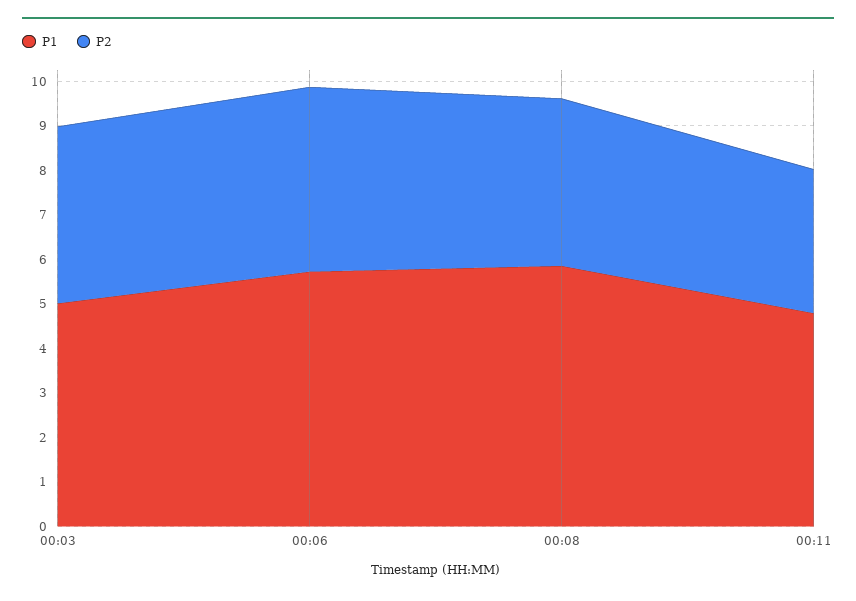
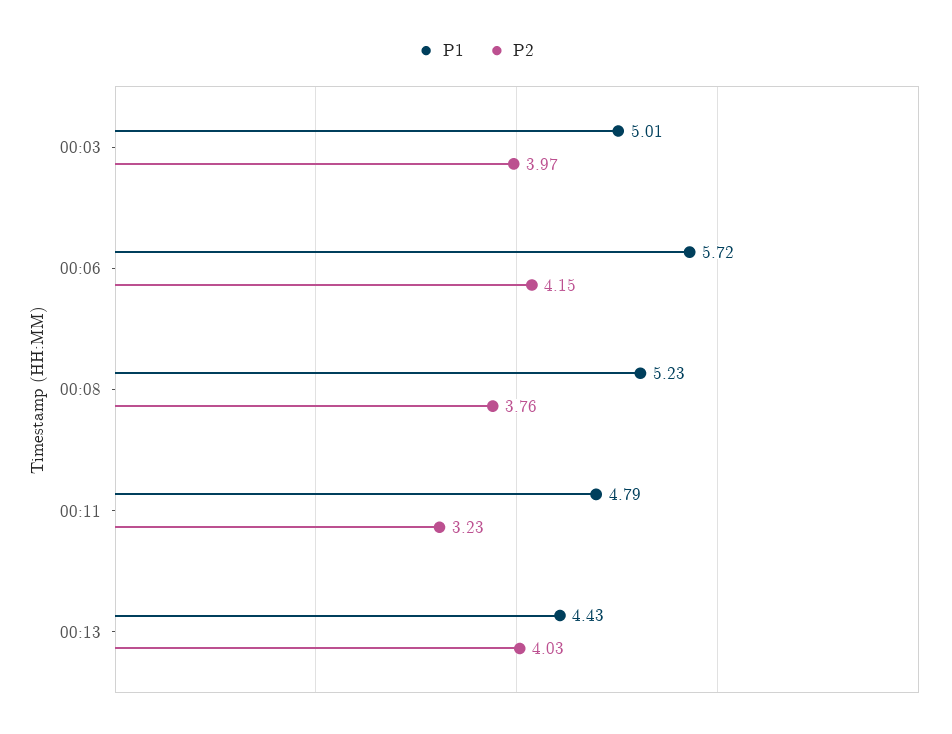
P1, 00:08: 5.8 -> 5.23
P1, 00:13: none -> 4.43
P2, 00:13: none -> 4.03

